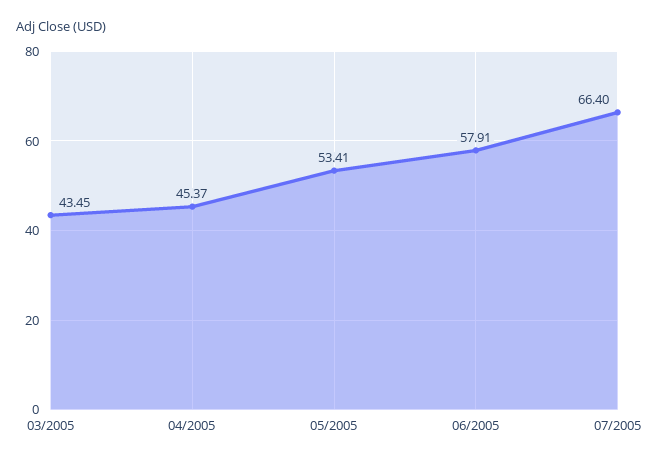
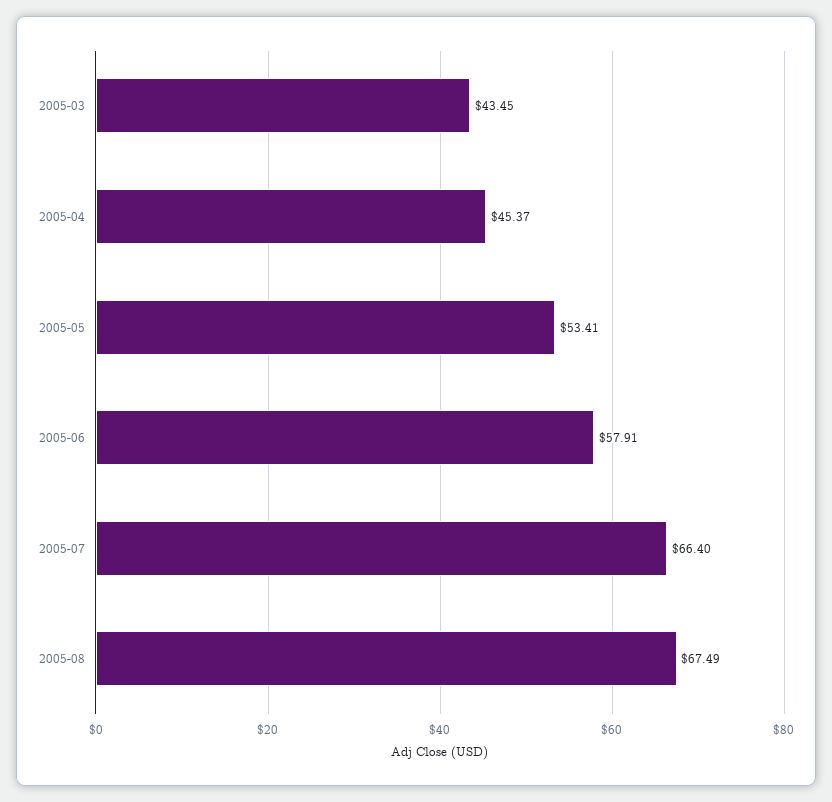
2005-08: none -> 67.49

